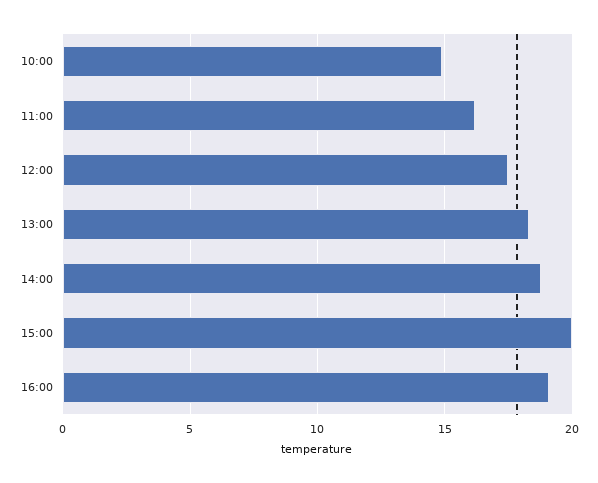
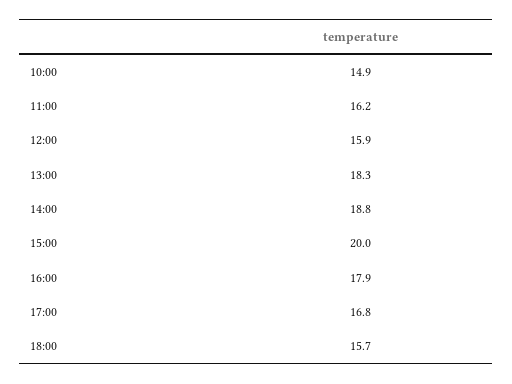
12:00: 17.5 -> 15.9
16:00: 19 -> 17.9
17:00: none -> 16.8
18:00: none -> 15.7

